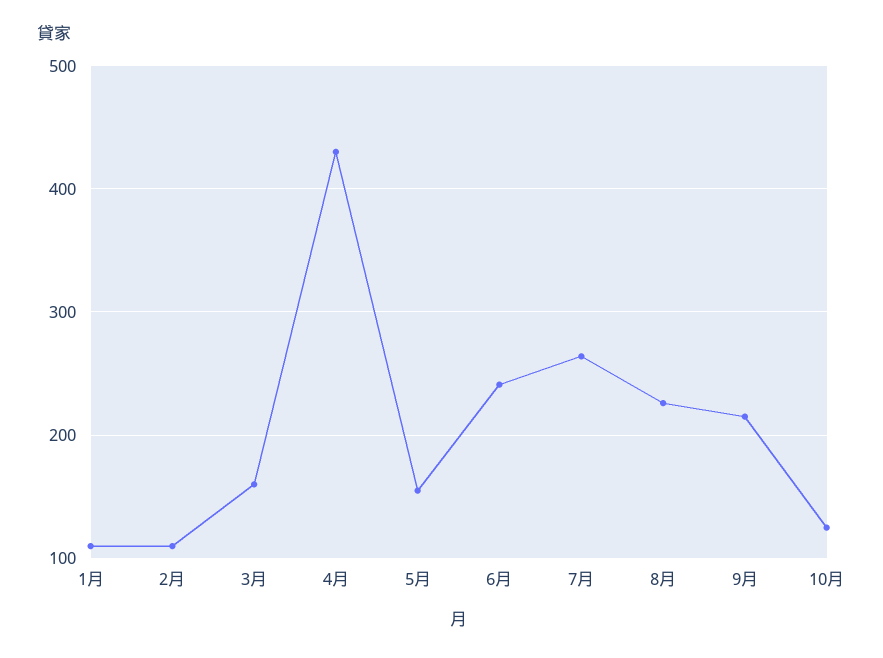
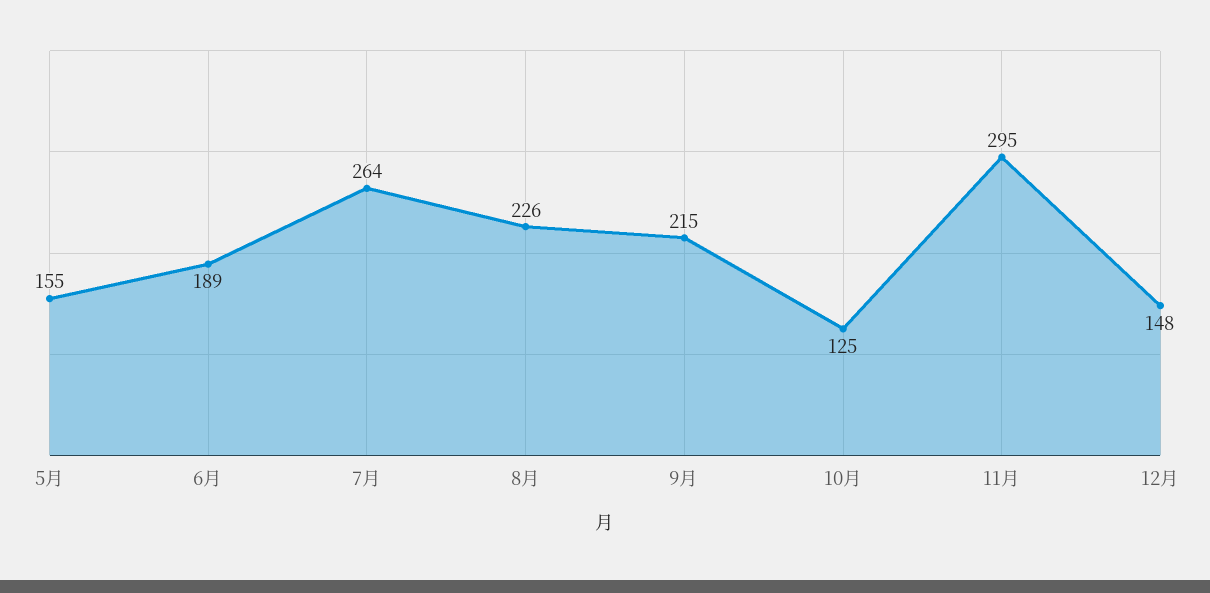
1月: 110 -> none
2月: 110 -> none
3月: 160 -> none
4月: 430 -> none
6月: 240 -> 189
11月: none -> 295
12月: none -> 148

